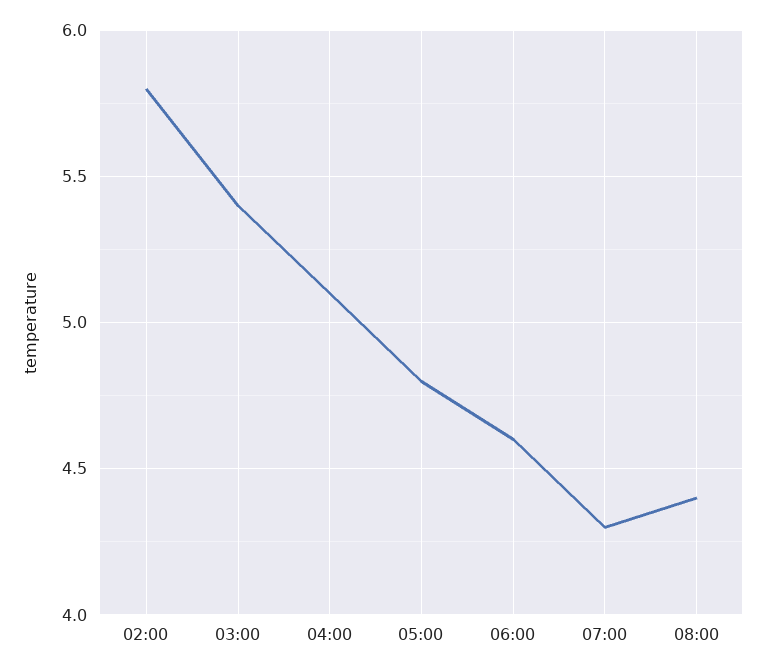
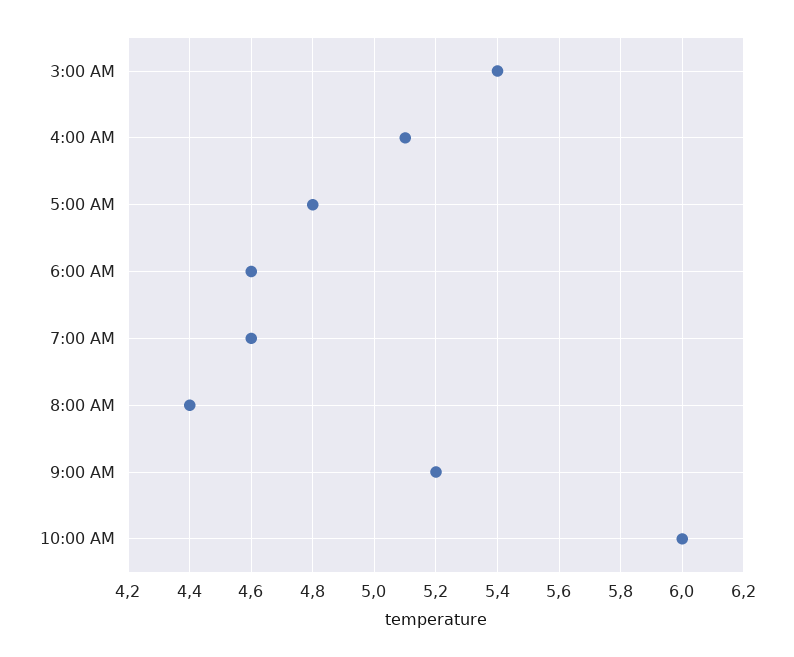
02:00: 5.8 -> none
07:00: 4.3 -> 4.6
9:00 AM: none -> 5.2
10:00 AM: none -> 6

